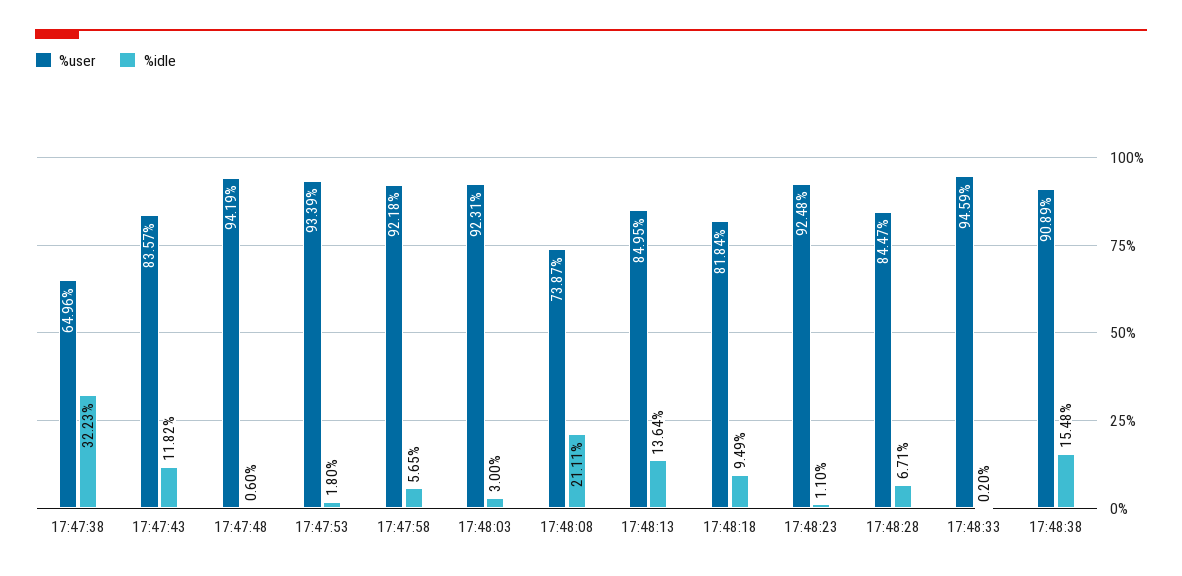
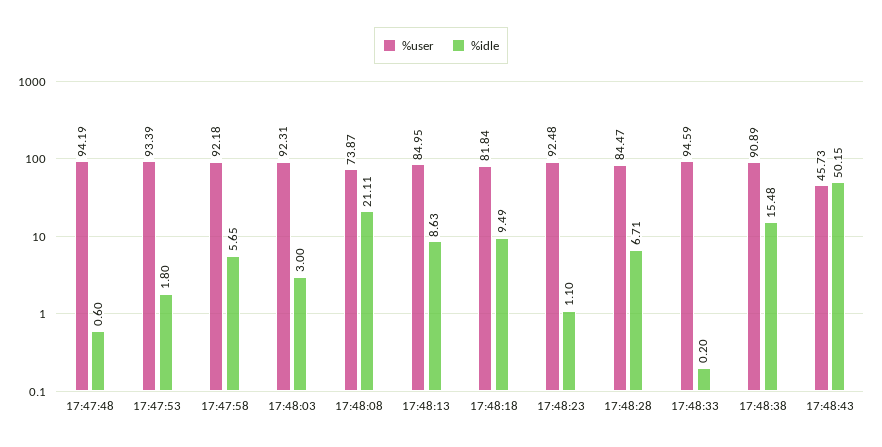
%user, 17:47:38: 64.96 -> none
%idle, 17:47:38: 32.23 -> none
%user, 17:47:43: 83.57 -> none
%idle, 17:47:43: 11.82 -> none
%idle, 17:48:13: 13.64 -> 8.63
%user, 17:48:43: none -> 45.73
%idle, 17:48:43: none -> 50.15

